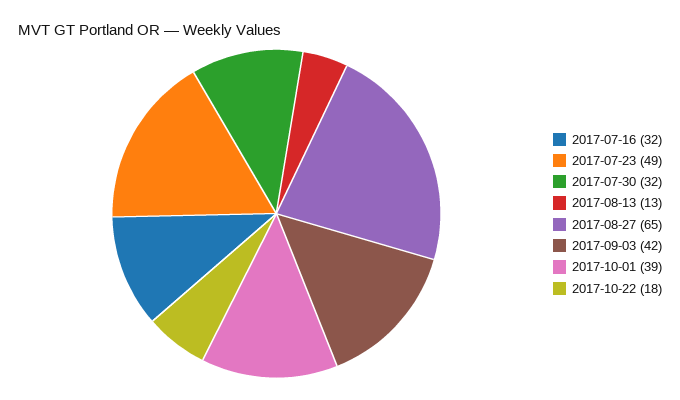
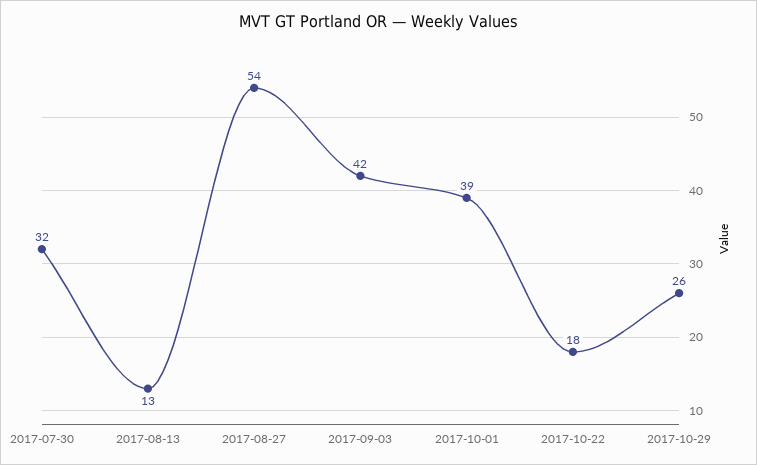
2017-07-16: 32 -> none
2017-07-23: 49 -> none
2017-08-27: 65 -> 54
2017-10-29: none -> 26

